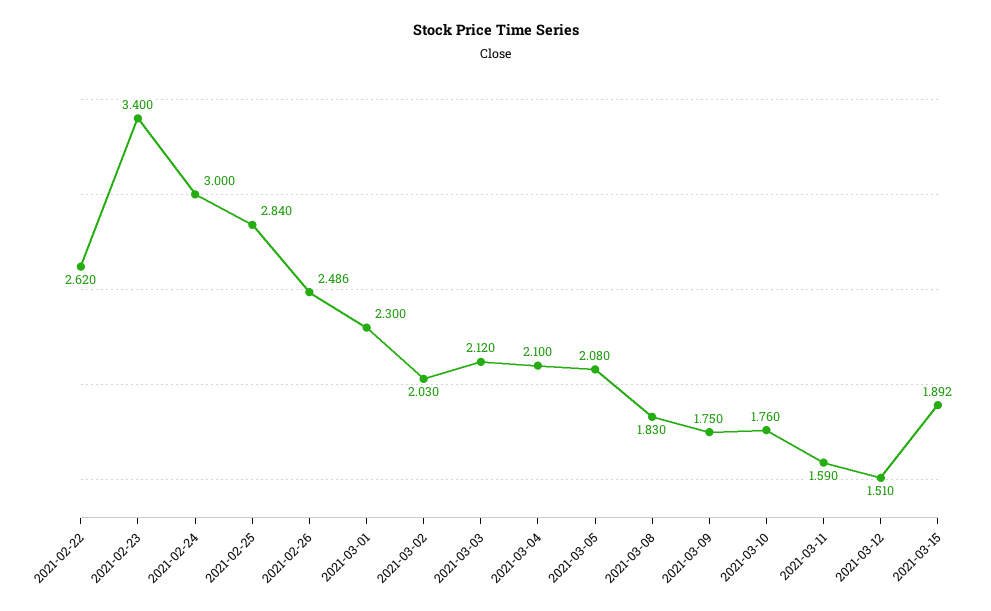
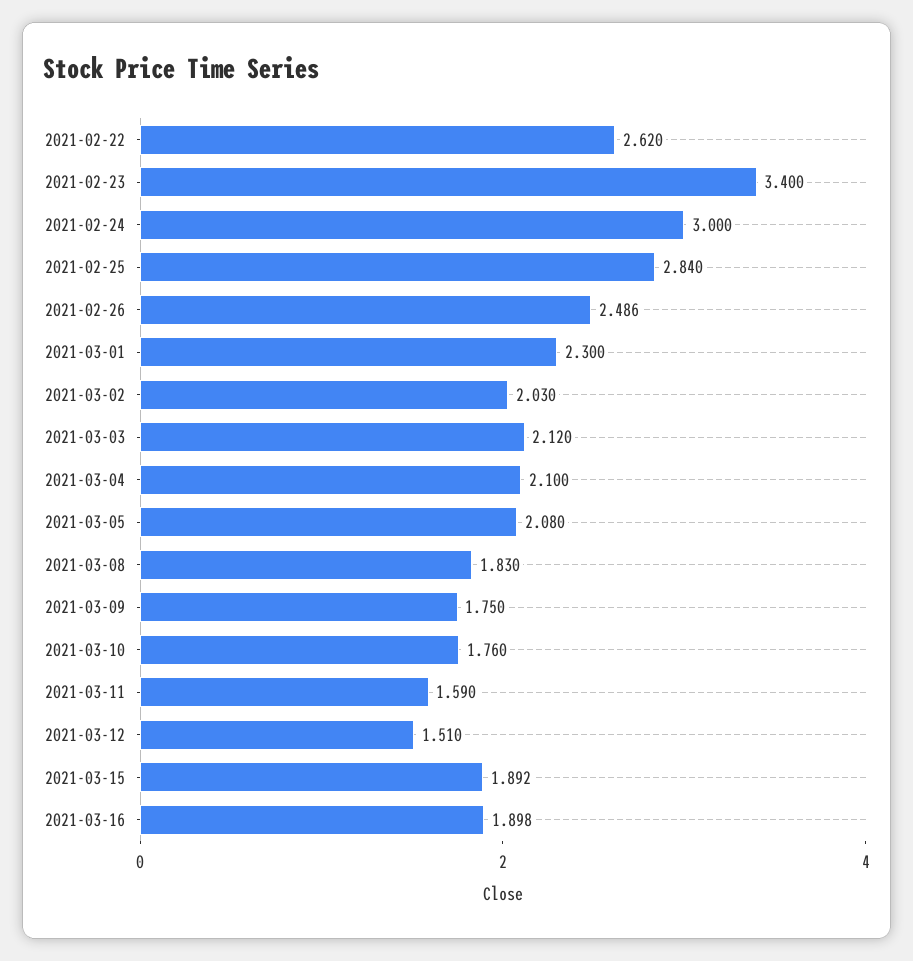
2021-03-16: none -> 1.898

